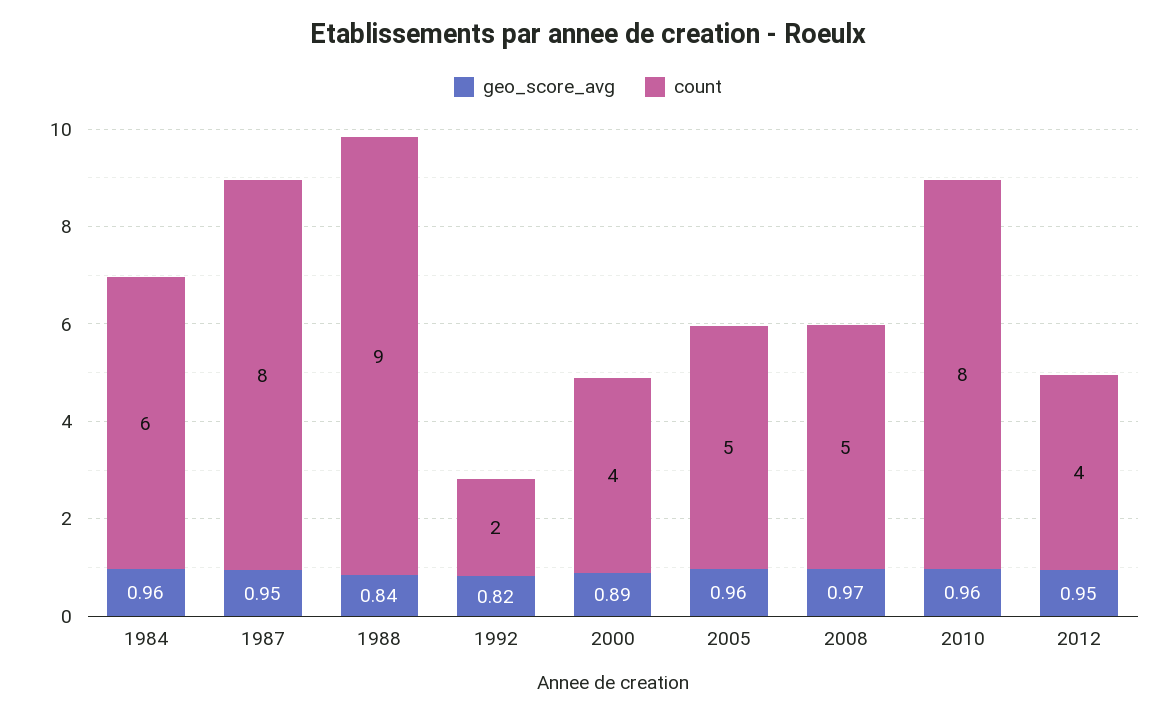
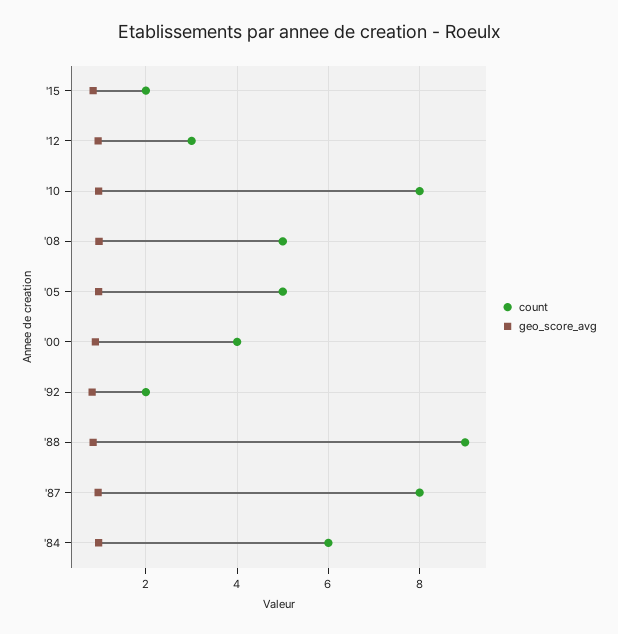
count, 2012: 4 -> 3
count, '15: none -> 2
geo_score_avg, '15: none -> 0.8

